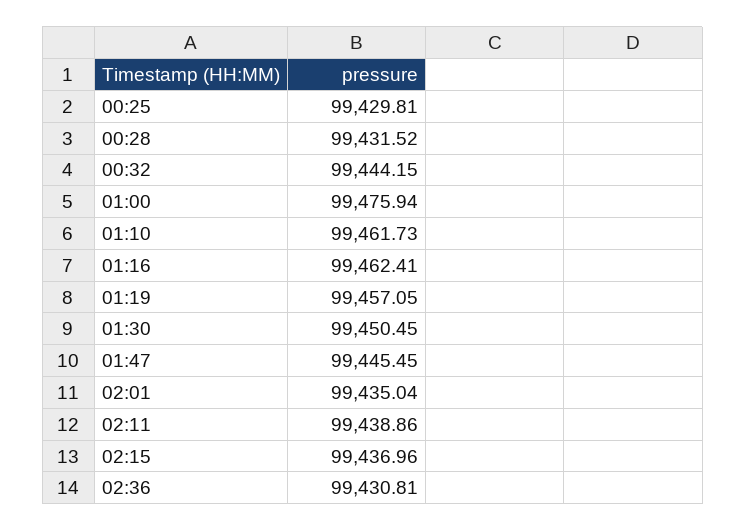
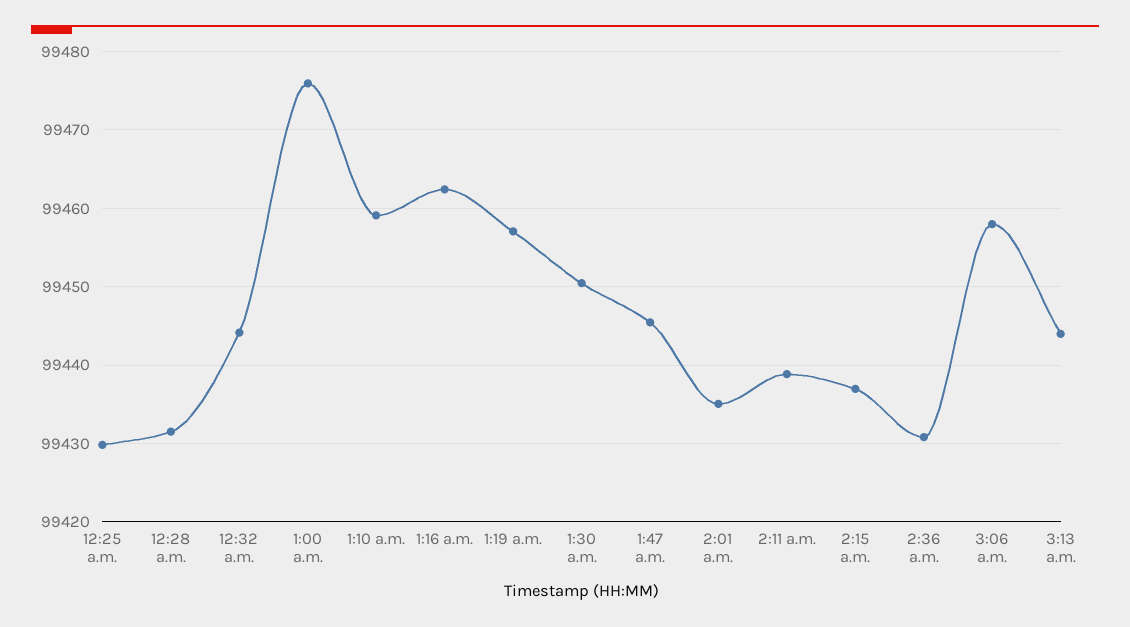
01:10: 99461.73 -> 99459
3:06 a.m.: none -> 99458
3:13 a.m.: none -> 99444

